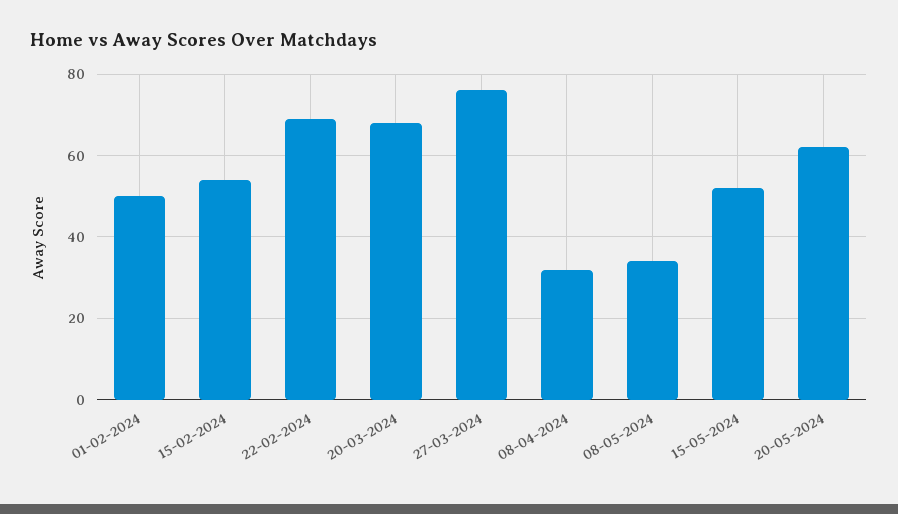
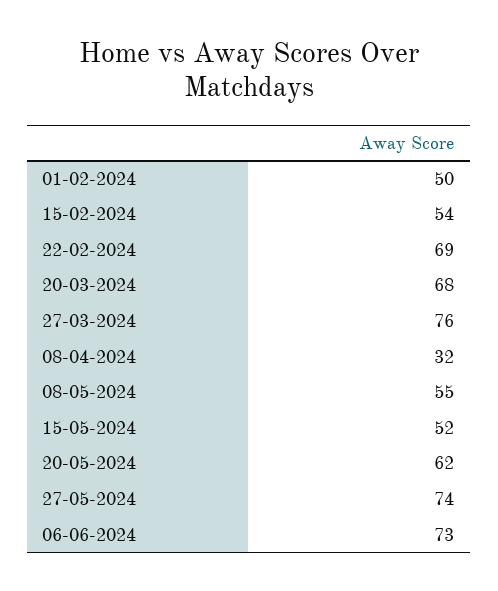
08-05-2024: 35 -> 55
27-05-2024: none -> 74
06-06-2024: none -> 73

